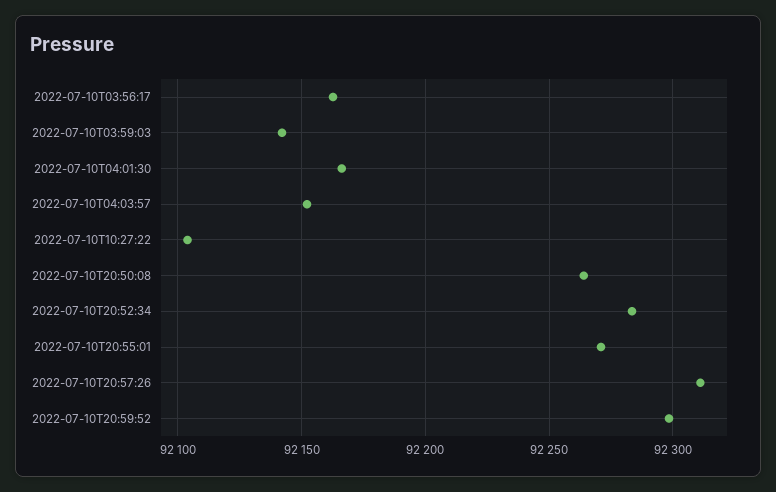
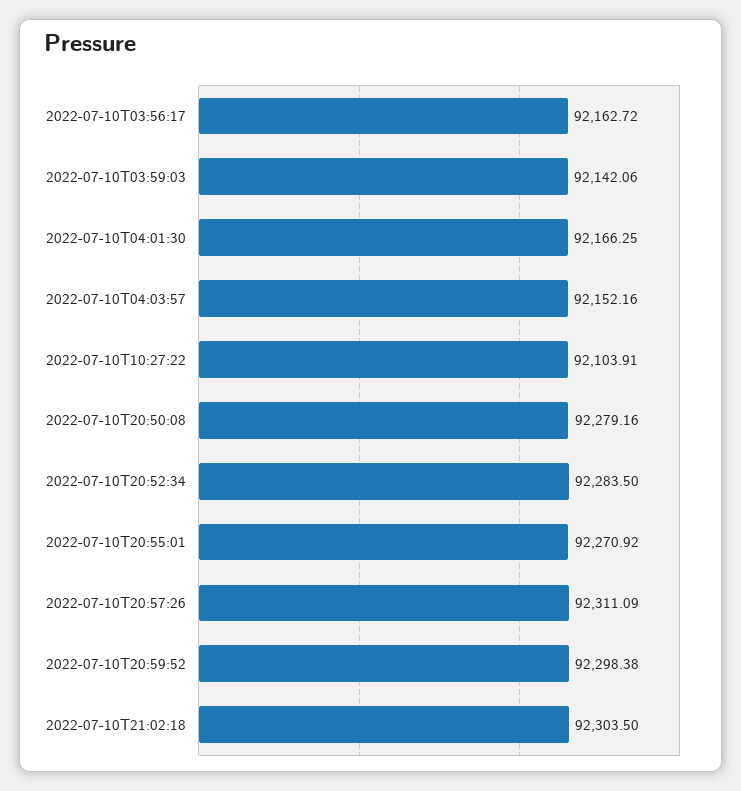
2022-07-10T20:50:08: 92265 -> 92279.16
2022-07-10T21:02:18: none -> 92303.5

